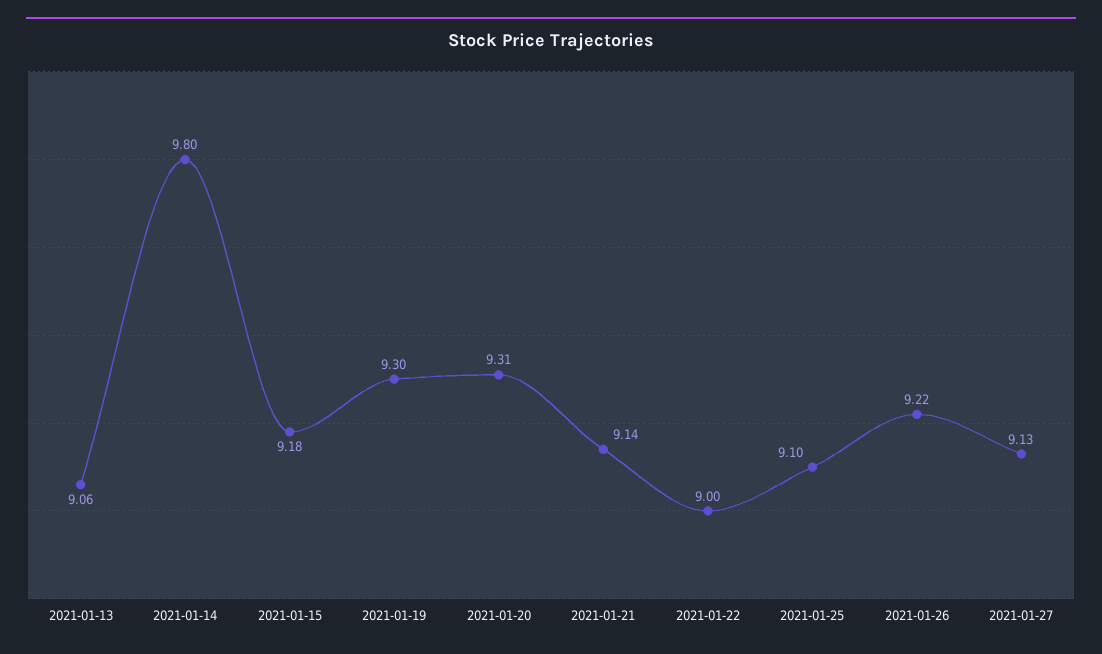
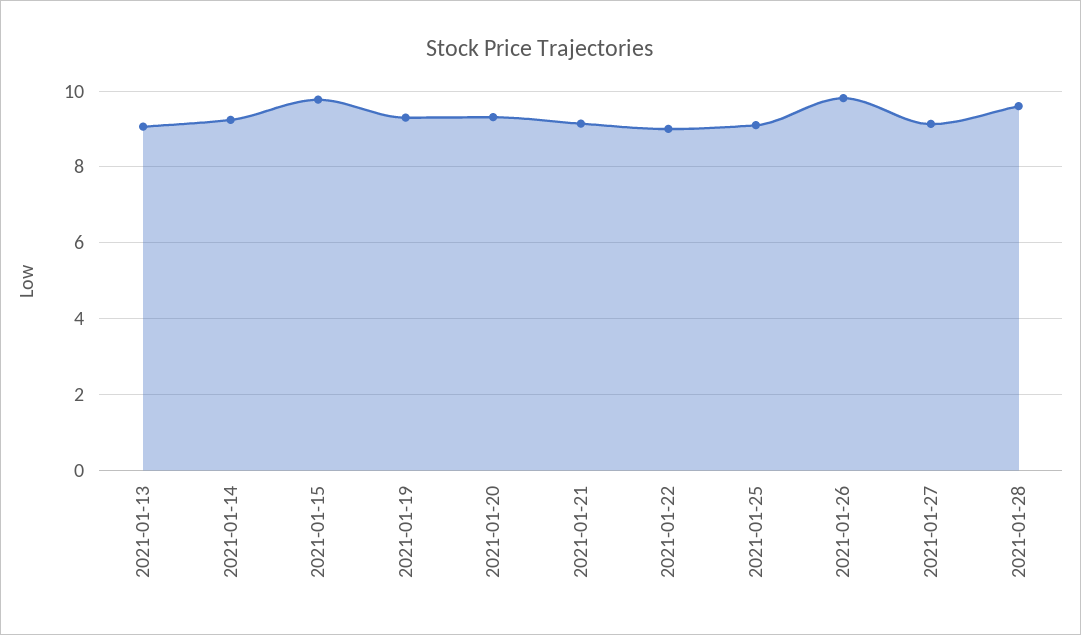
2021-01-14: 9.8 -> 9.2
2021-01-15: 9.18 -> 9.8
2021-01-26: 9.22 -> 9.8
2021-01-28: none -> 9.6

